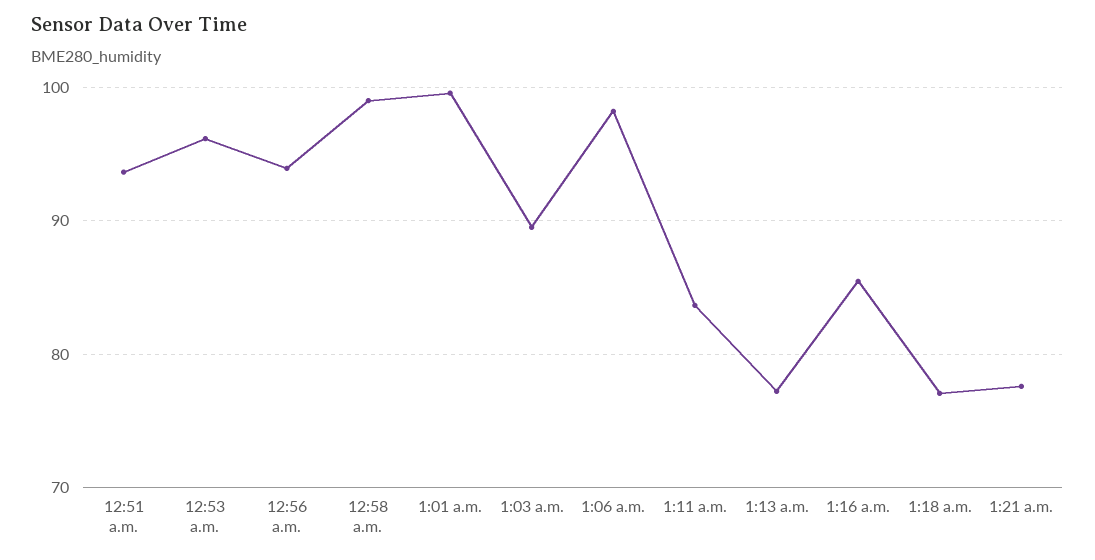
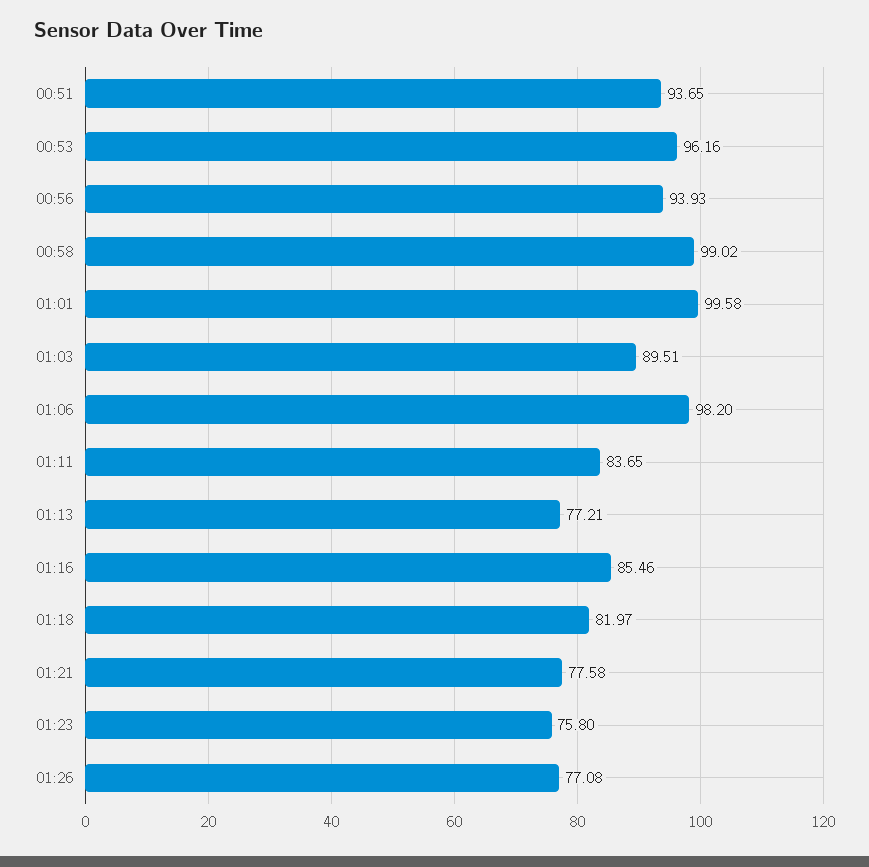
1:18 a.m.: 77 -> 81.97
01:23: none -> 75.8
01:26: none -> 77.08

